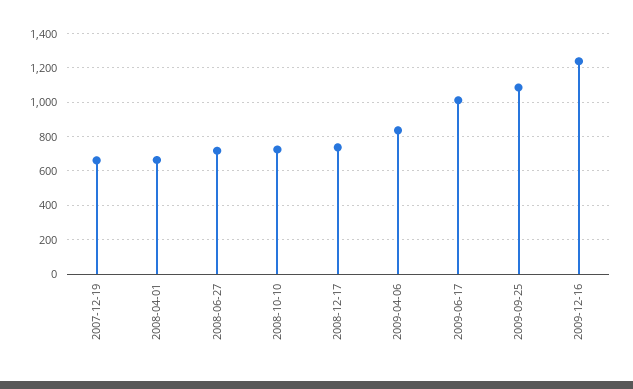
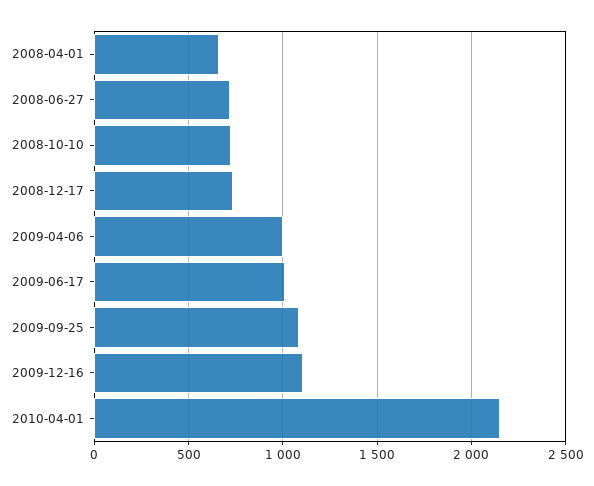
2007-12-19: 650 -> none
2009-04-06: 850 -> 1000
2009-12-16: 1250 -> 1100
2010-04-01: none -> 2150

